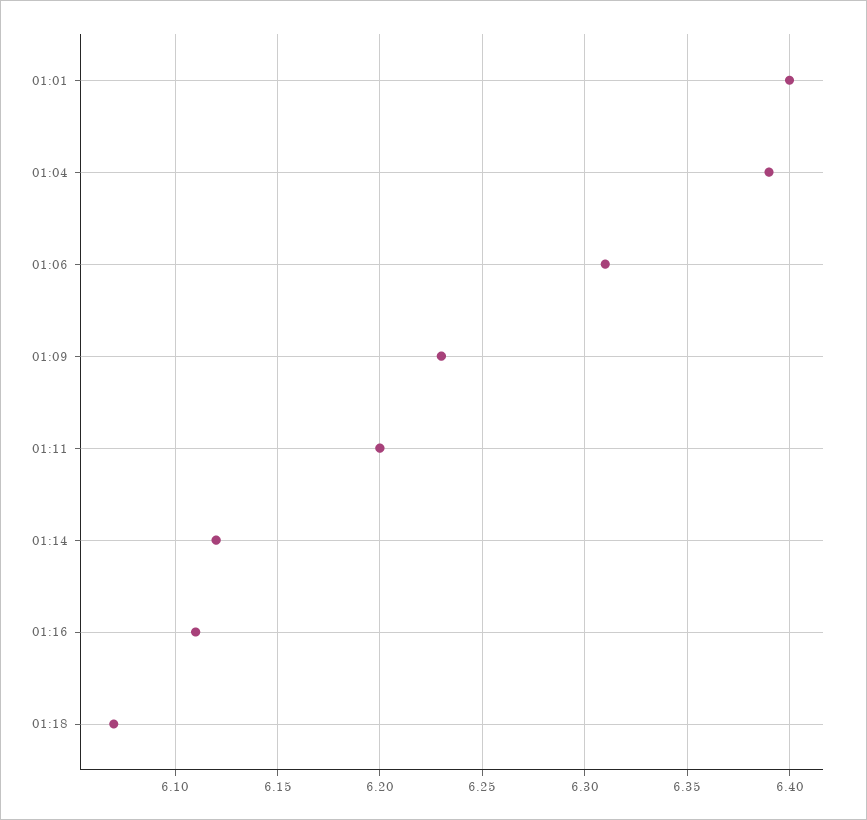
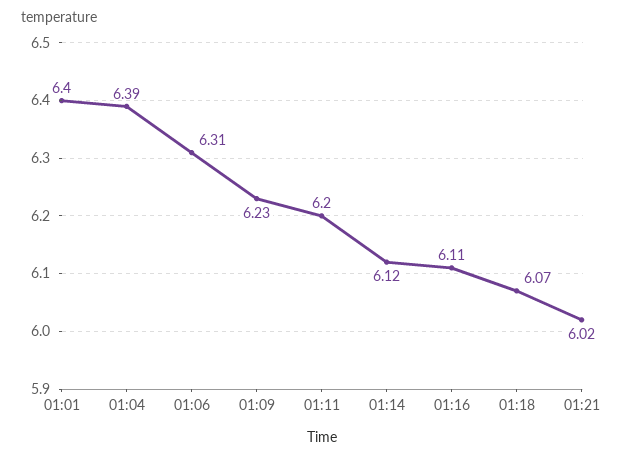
01:21: none -> 6.02

